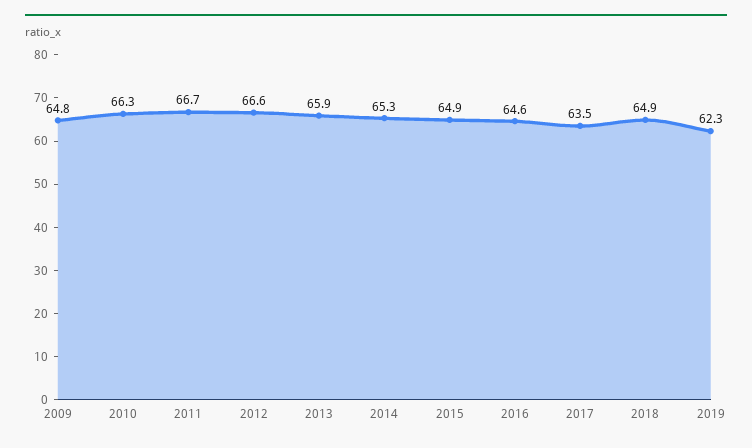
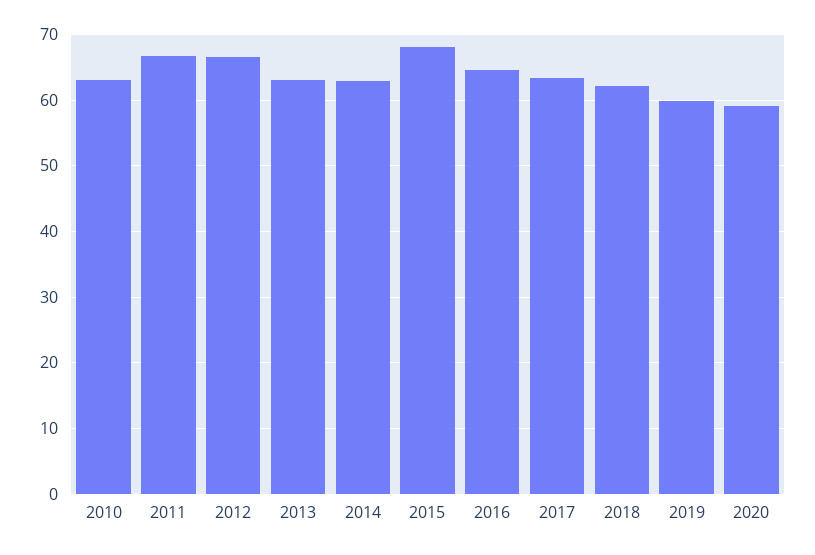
2009: 64.8 -> none
2010: 66.3 -> 63
2013: 65.9 -> 63
2014: 65.3 -> 63
2015: 64.9 -> 68
2018: 64.9 -> 62
2019: 62.3 -> 60
2020: none -> 59

